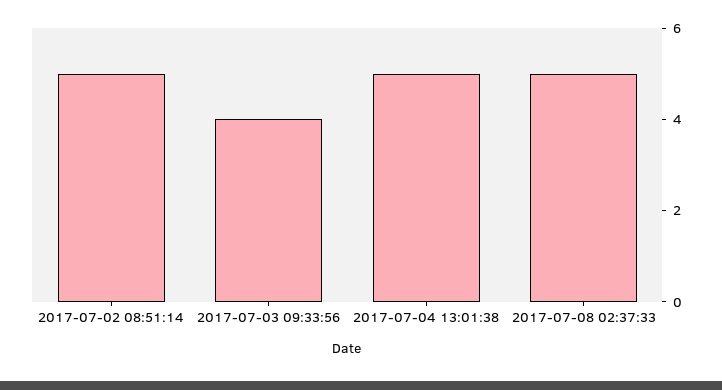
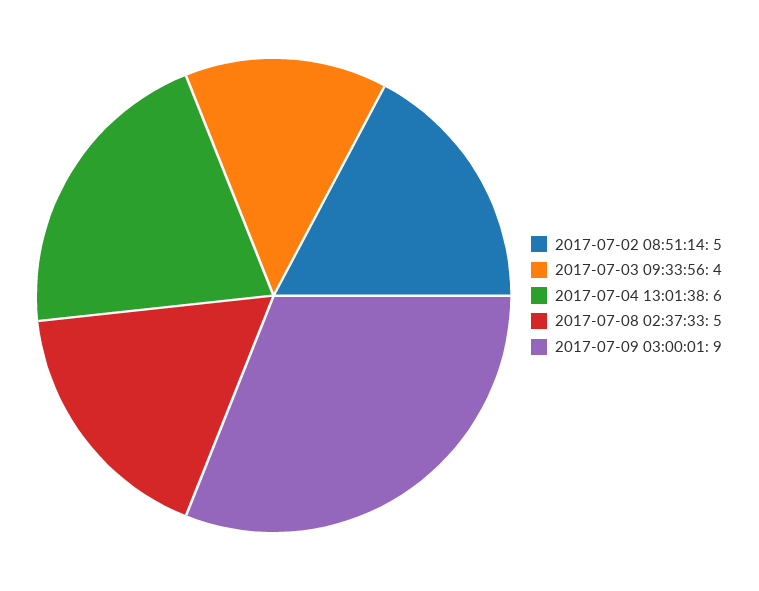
2017-07-04 13:01:38: 5 -> 6
2017-07-09 03:00:01: none -> 9

